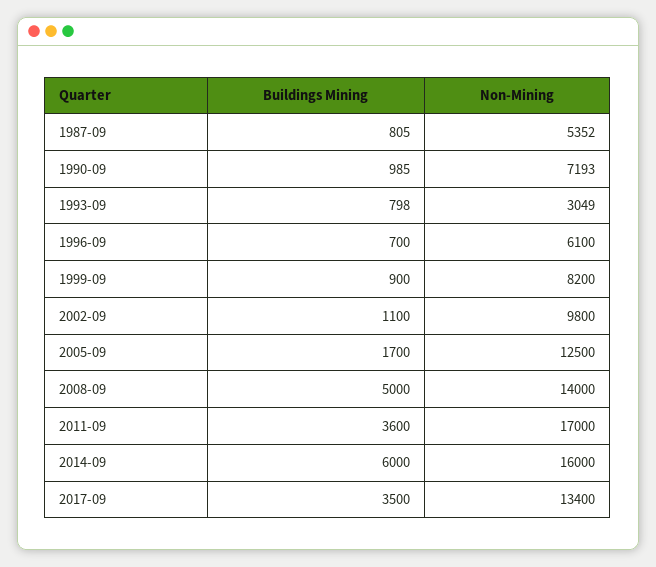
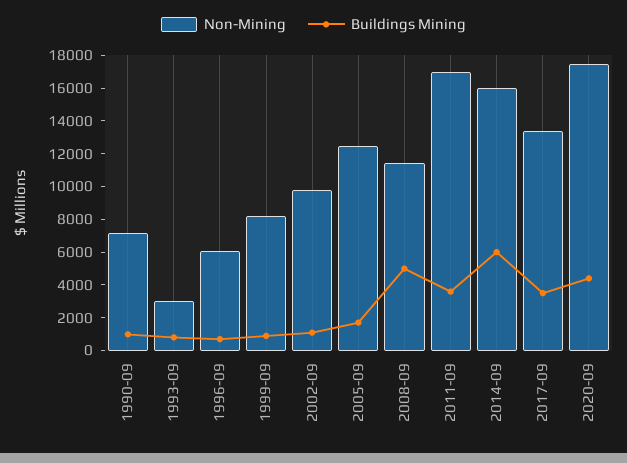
Buildings Mining, 1987-09: 805 -> none
Non-Mining, 1987-09: 5352 -> none
Non-Mining, 2008-09: 14000 -> 11500
Non-Mining, 2020-09: none -> 17500
Buildings Mining, 2020-09: none -> 4500

